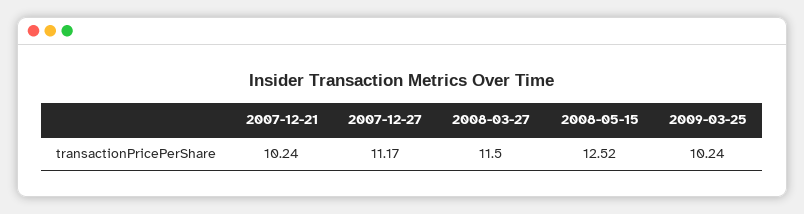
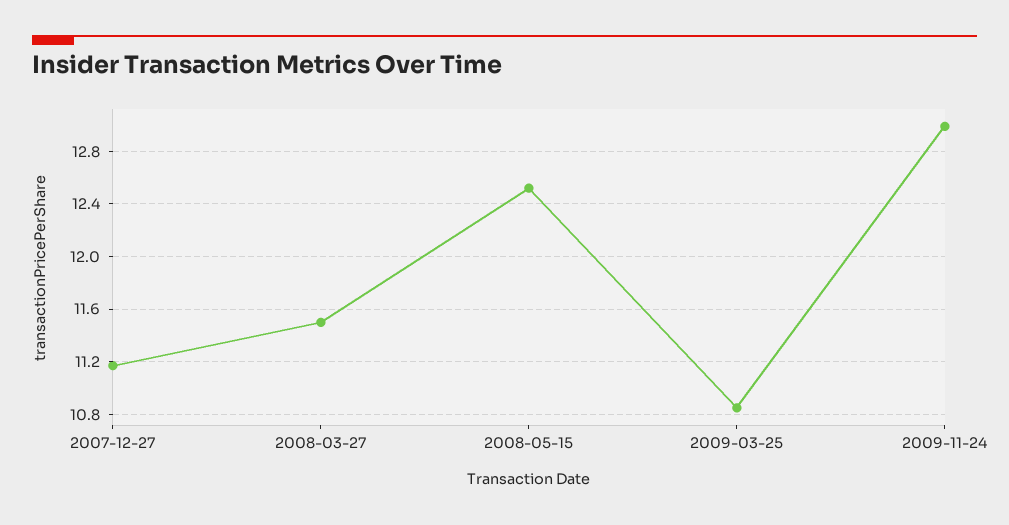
2007-12-21: 10.24 -> none
2009-03-25: 10.24 -> 10.85
2009-11-24: none -> 13

